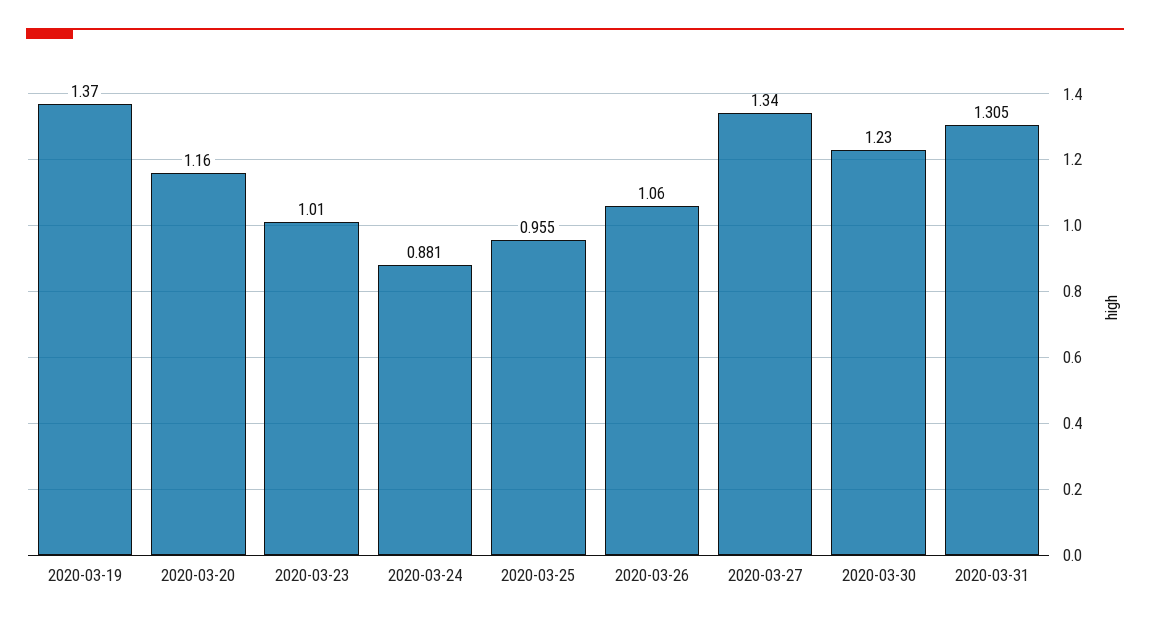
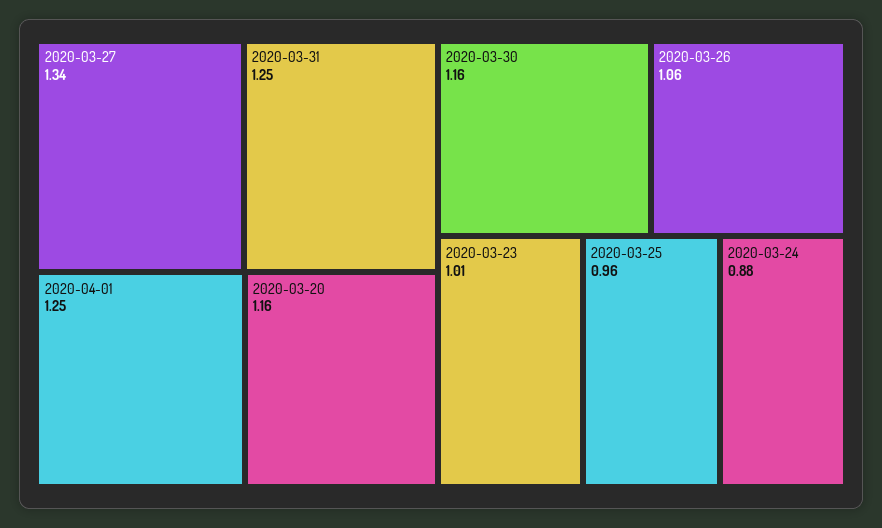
2020-03-19: 1.37 -> none
2020-03-30: 1.23 -> 1.16
2020-03-31: 1.305 -> 1.25
2020-04-01: none -> 1.25

